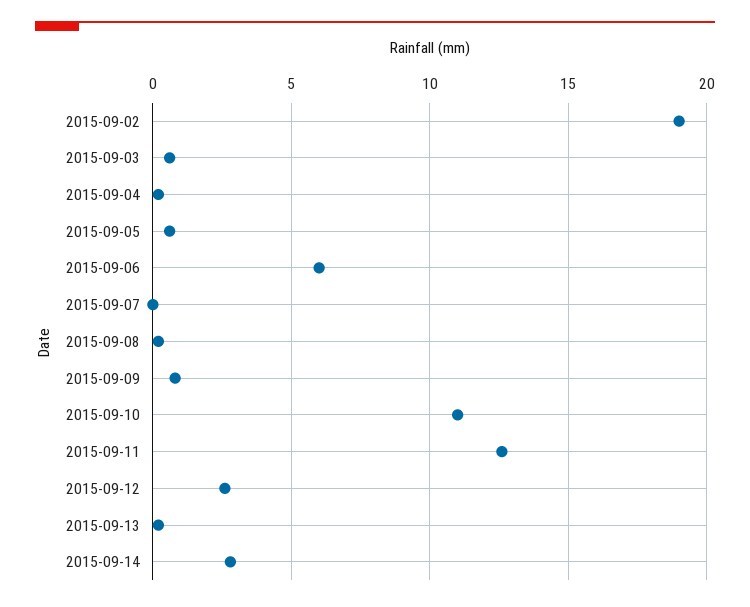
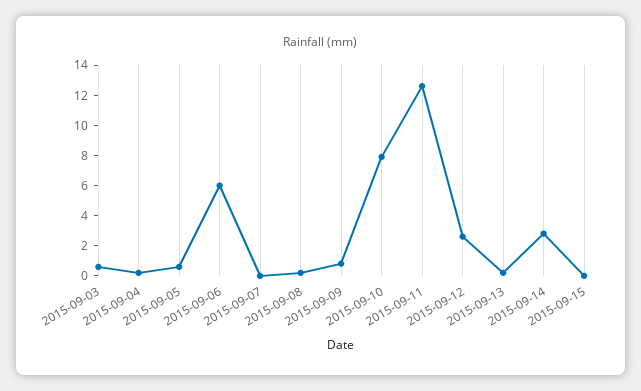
2015-09-02: 19 -> none
2015-09-10: 11 -> 8
2015-09-15: none -> 0

